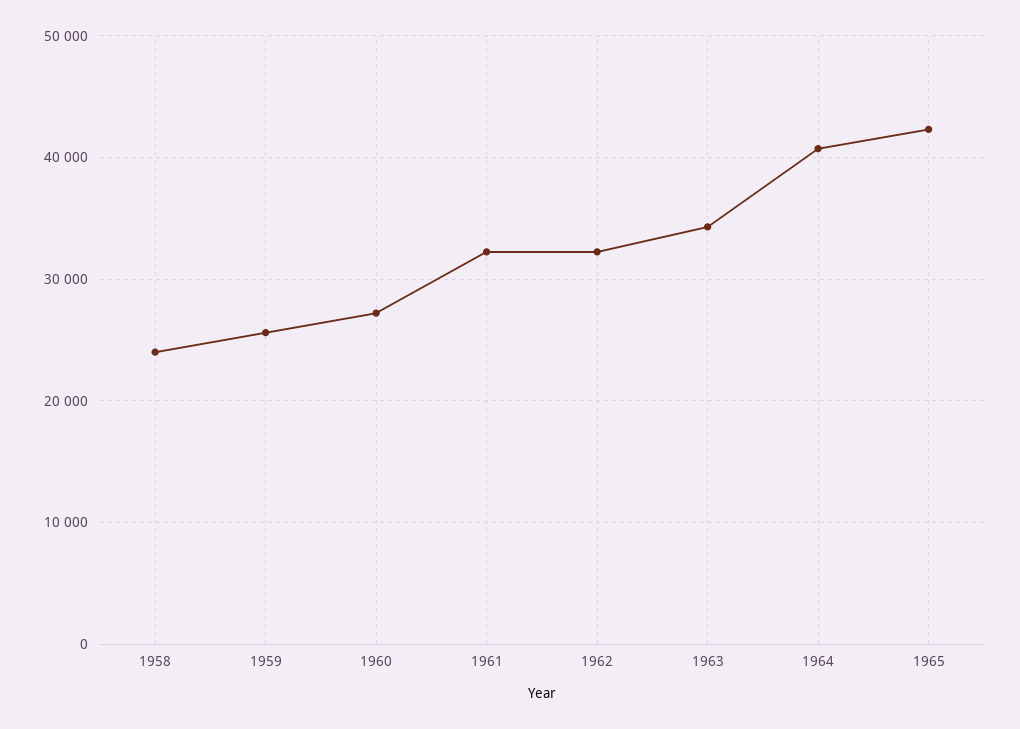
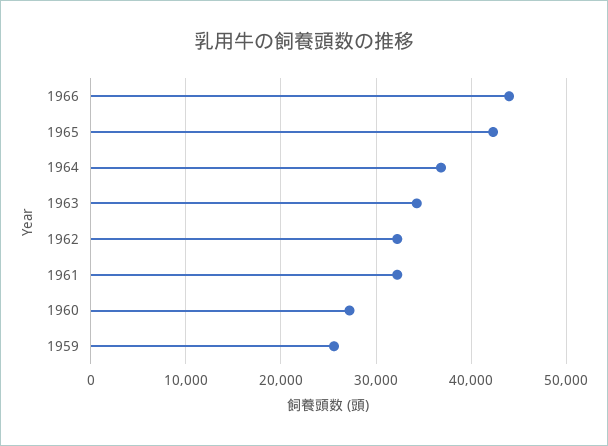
1958: 24000 -> none
1964: 41000 -> 37000
1966: none -> 44000

